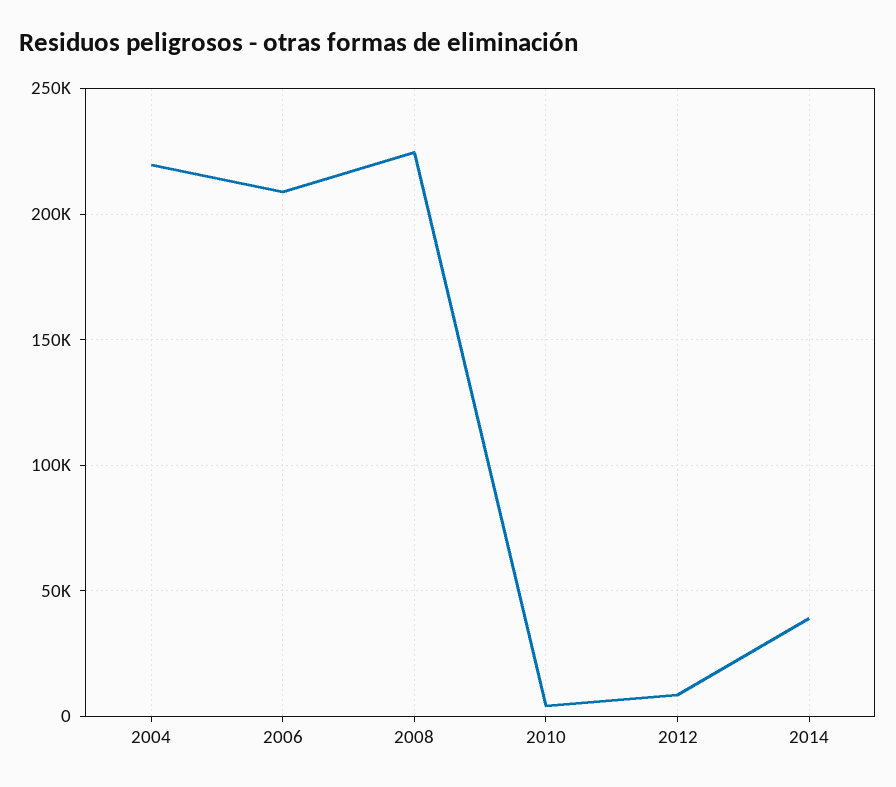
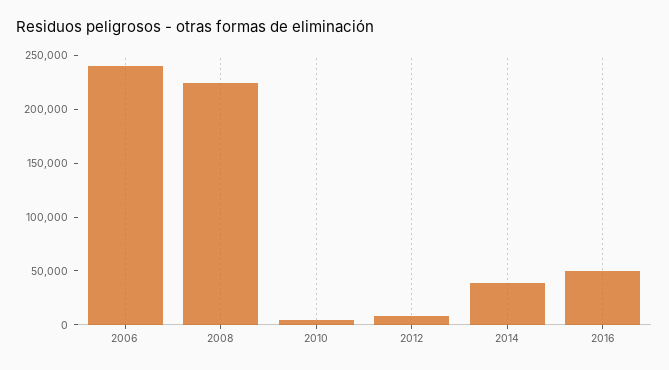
2004: 220000 -> none
2006: 210000 -> 240000
2016: none -> 50000

